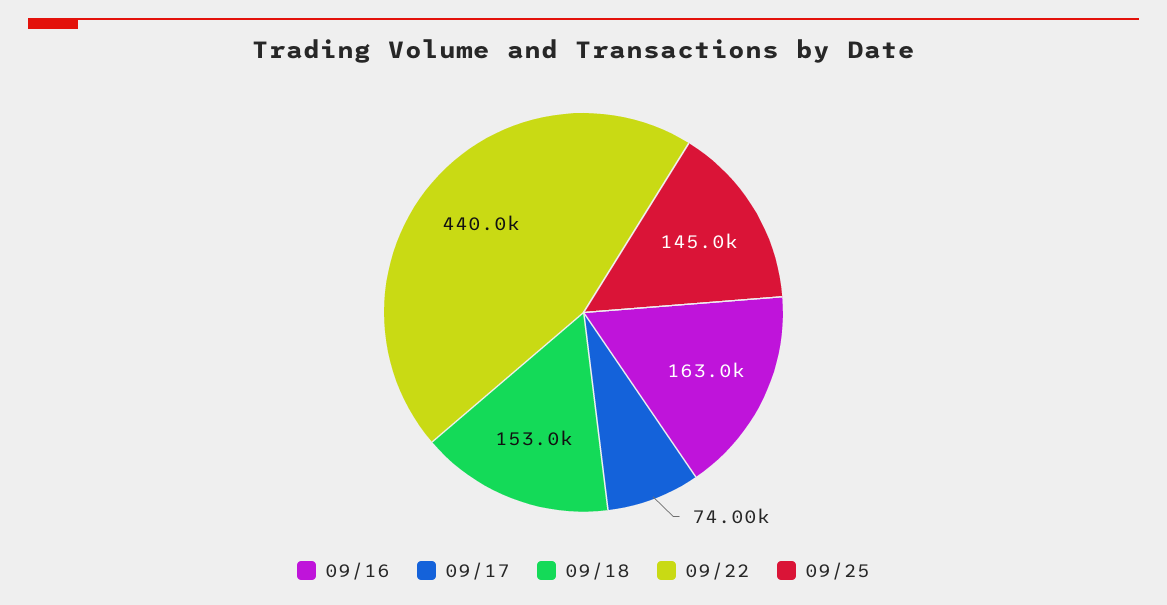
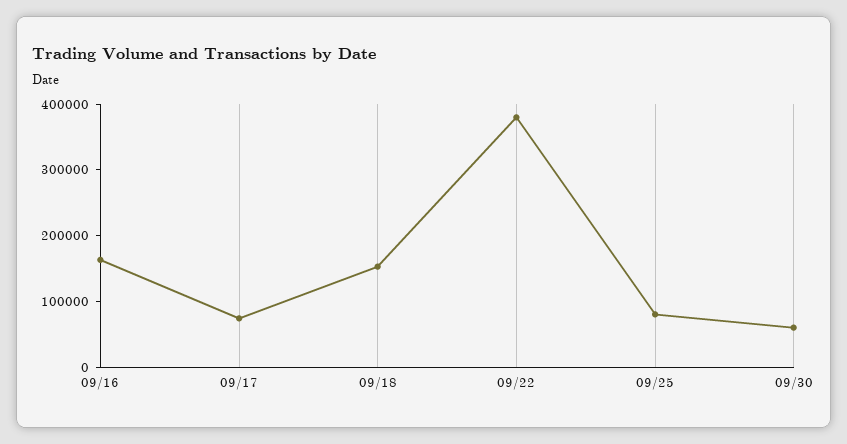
09/22: 440000 -> 380000
09/25: 145000 -> 80000
09/30: none -> 60000

